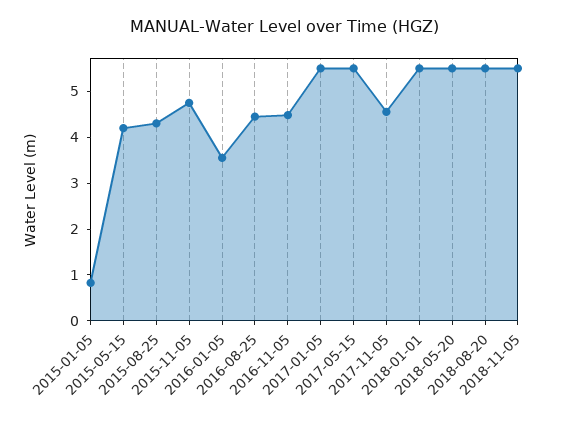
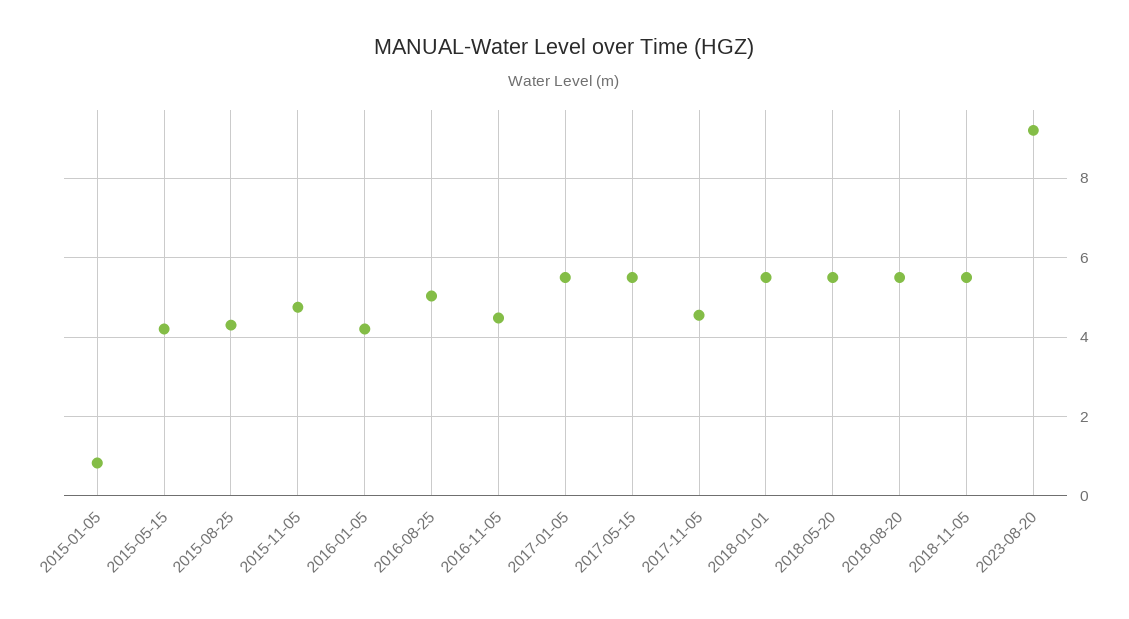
2016-01-05: 3.6 -> 4.2
2016-08-25: 4.4 -> 5
2023-08-20: none -> 9.2

